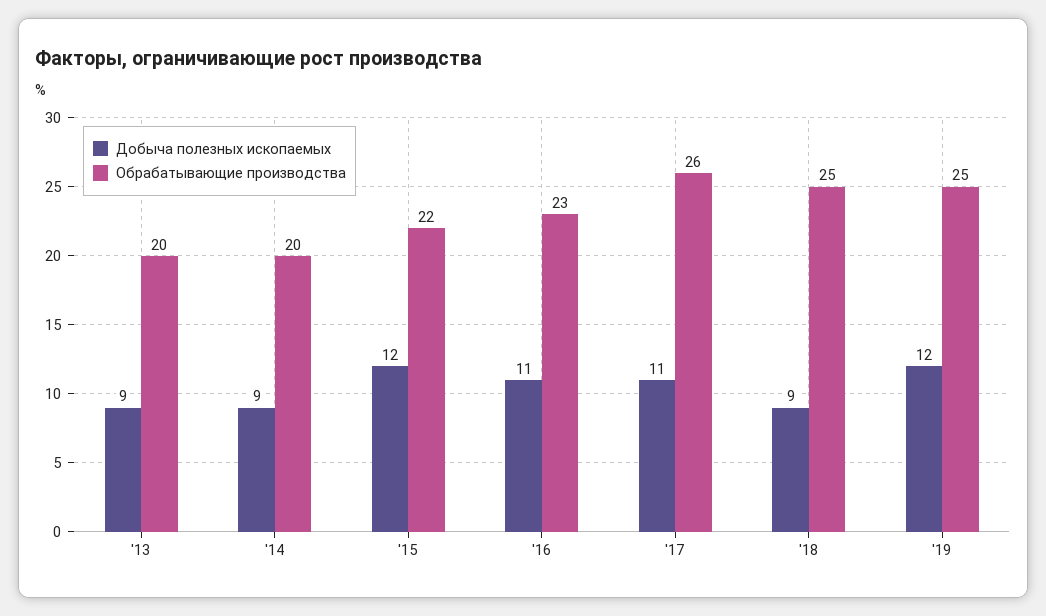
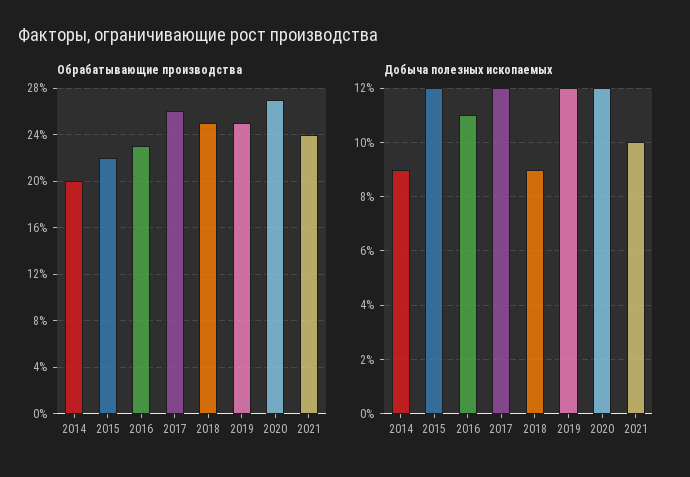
Добыча полезных ископаемых, '13: 9 -> none
Обрабатывающие производства, '13: 20 -> none
Добыча полезных ископаемых, '17: 11 -> 12
Обрабатывающие производства, 2020: none -> 27
Обрабатывающие производства, 2021: none -> 24
Добыча полезных ископаемых, 2020: none -> 12
Добыча полезных ископаемых, 2021: none -> 10

